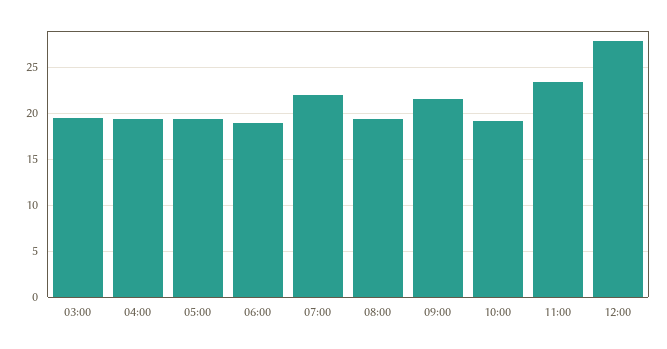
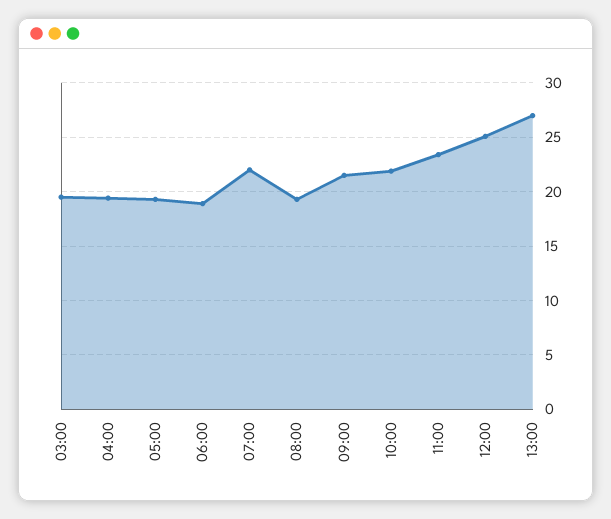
10:00: 19 -> 22
12:00: 28 -> 25
13:00: none -> 27

